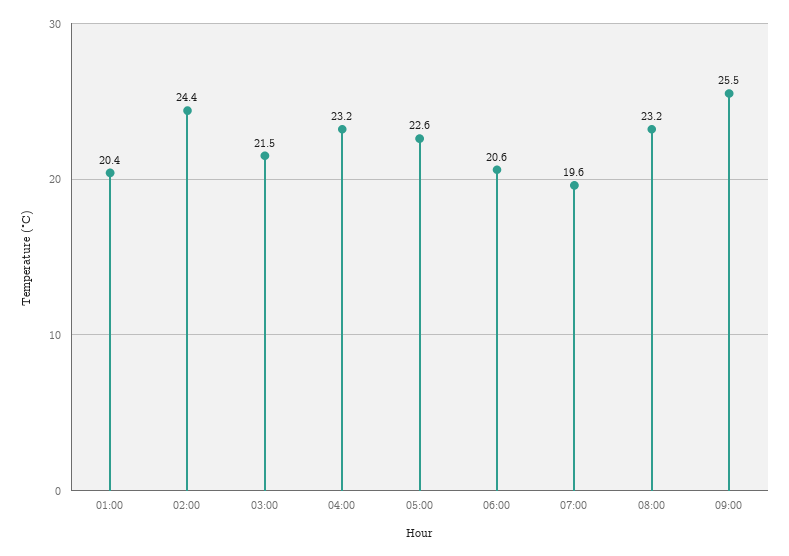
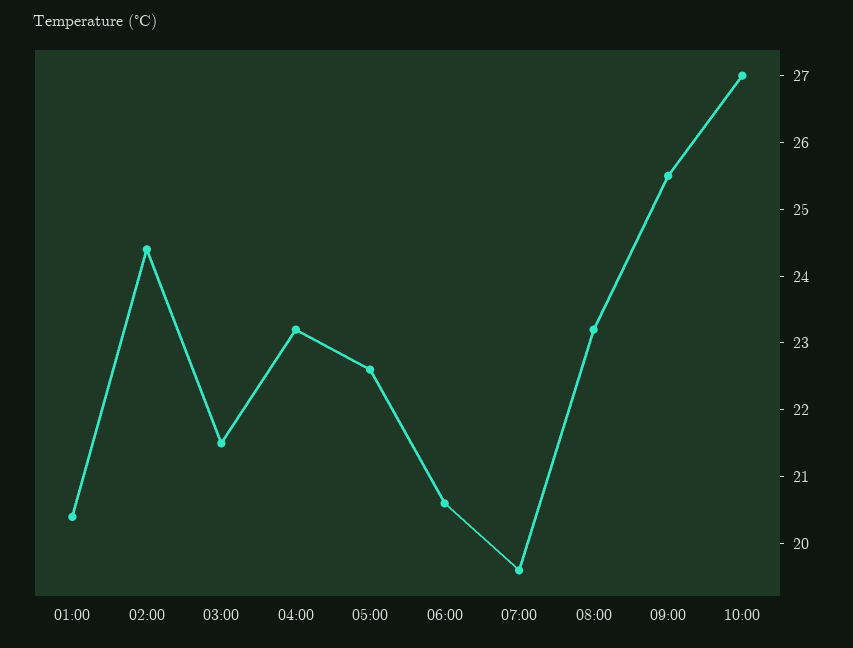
10:00: none -> 27

